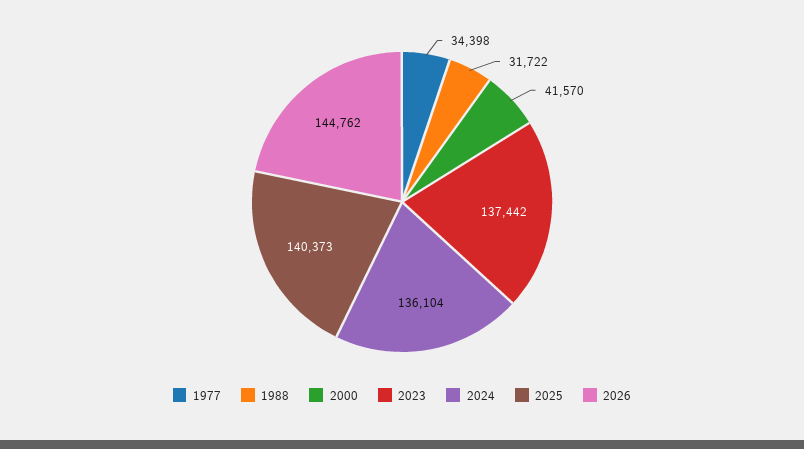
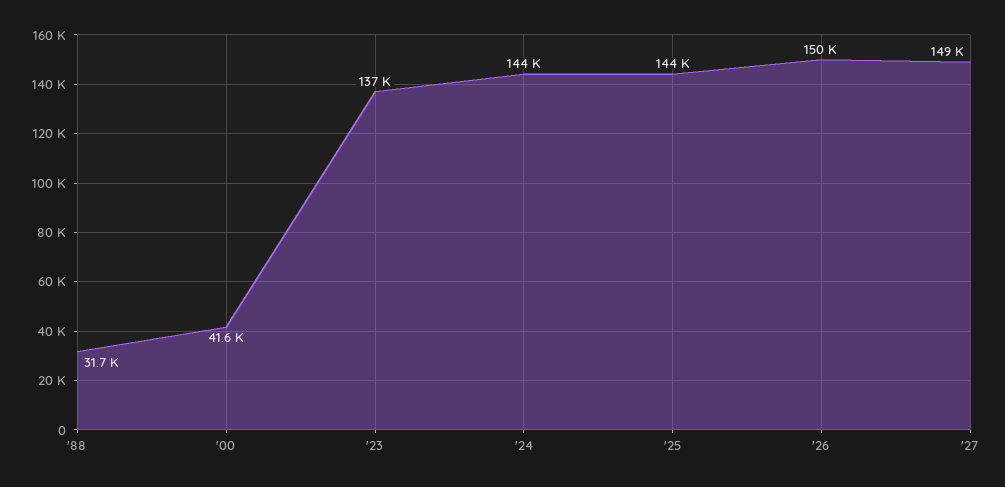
1977: 34398 -> none
2024: 136104 -> 144000
2025: 140373 -> 144000
2026: 144762 -> 150000
'27: none -> 149000

